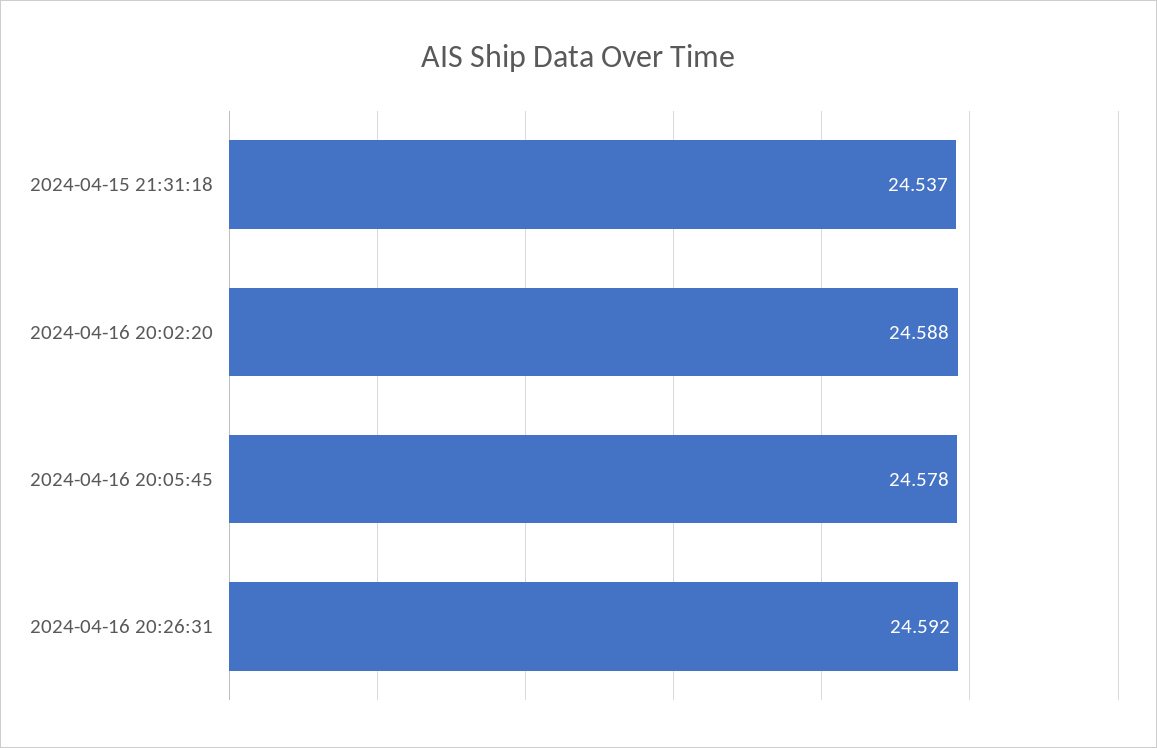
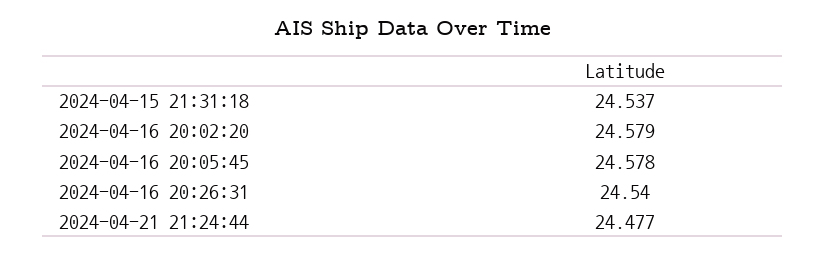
2024-04-16 20:02:20: 24.588 -> 24.579
2024-04-16 20:26:31: 24.592 -> 24.54
2024-04-21 21:24:44: none -> 24.477

